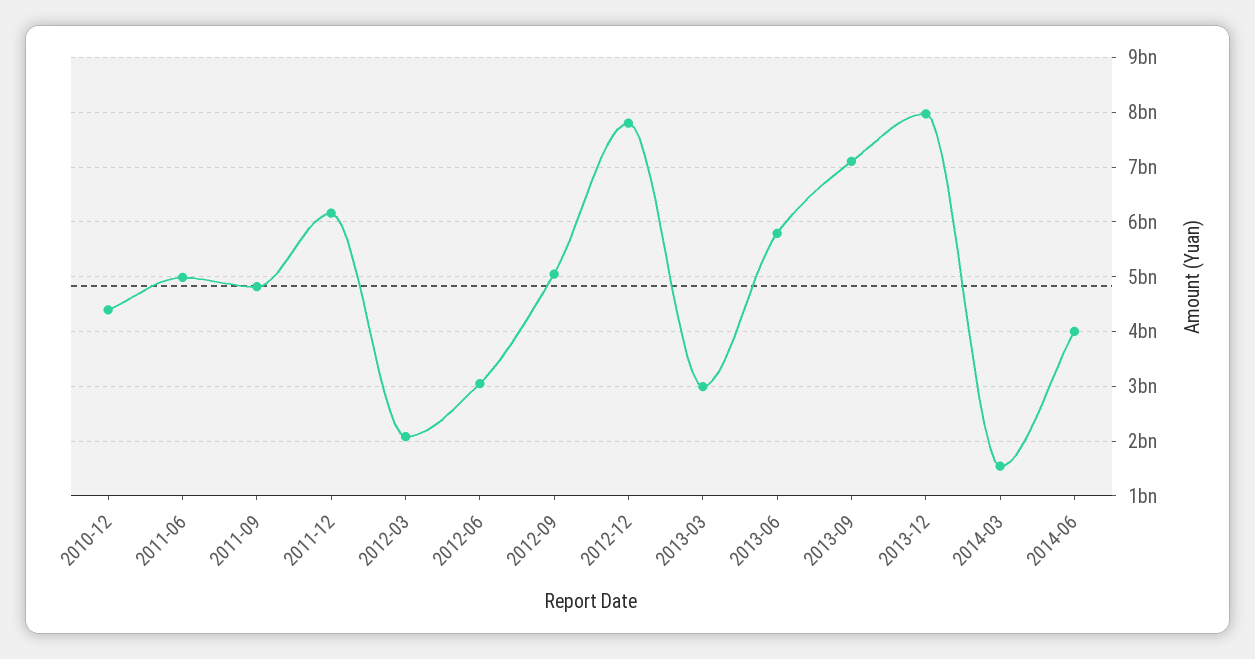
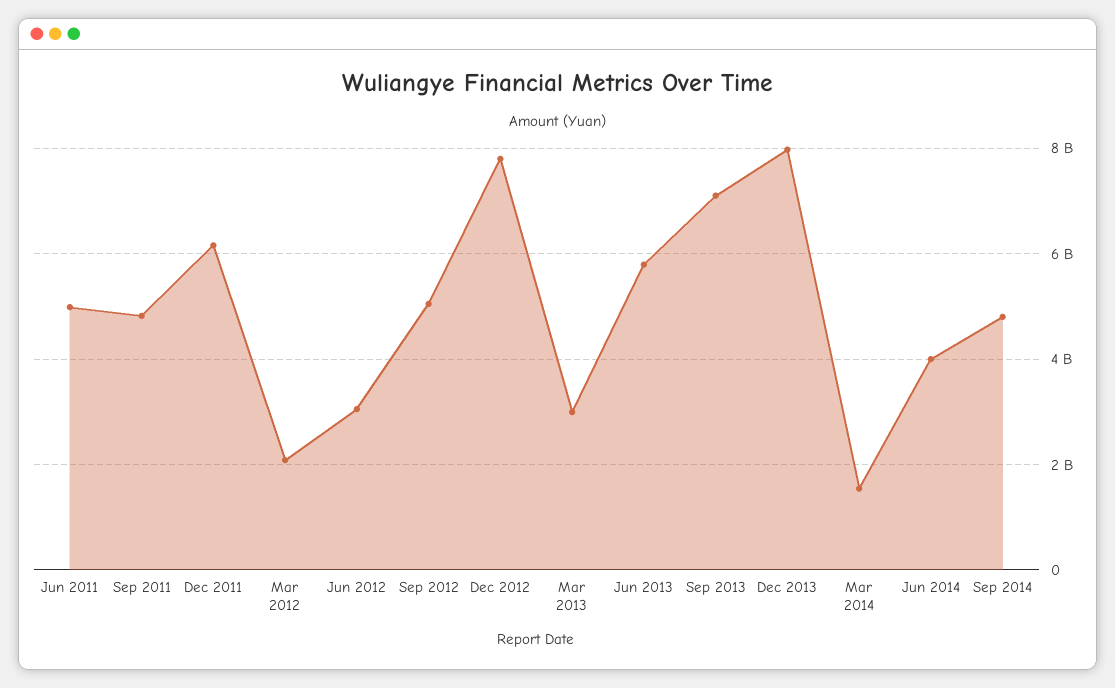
2010-12: 4400000000 -> none
Sep 2014: none -> 4800000000

